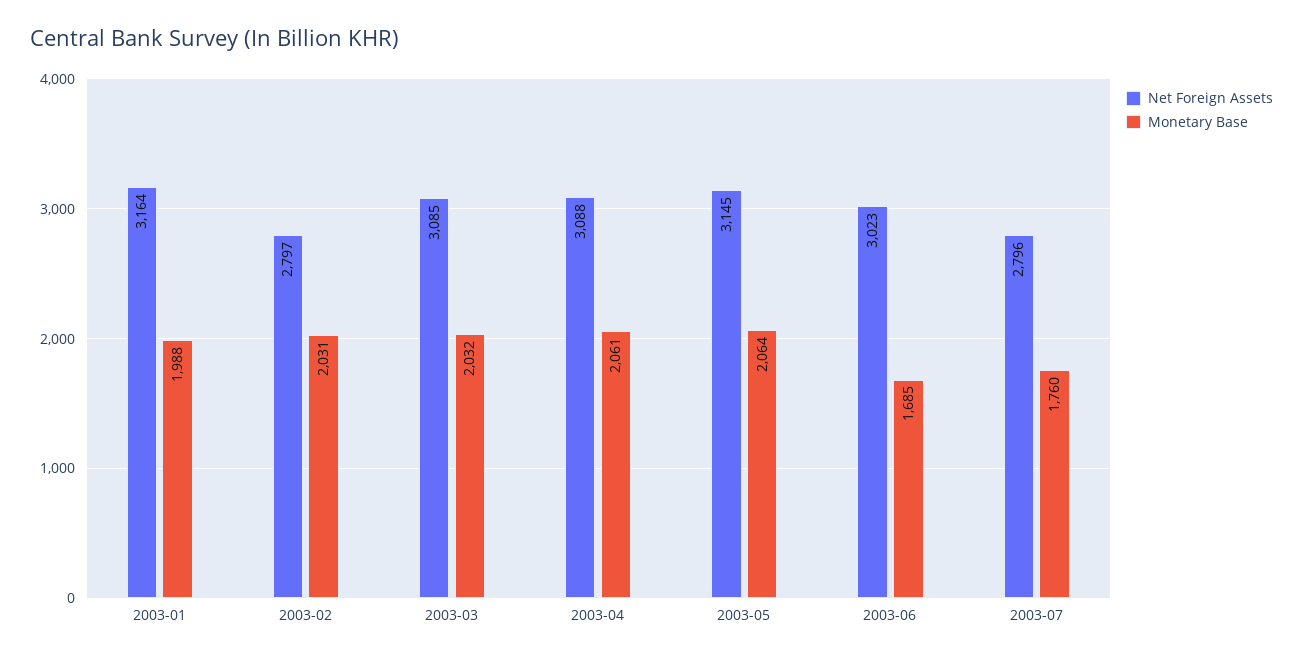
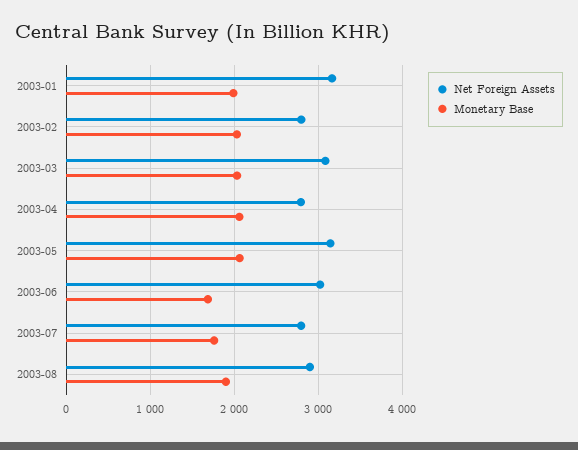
Net Foreign Assets, 2003-04: 3088 -> 2800
Net Foreign Assets, 2003-08: none -> 2900
Monetary Base, 2003-08: none -> 1900

